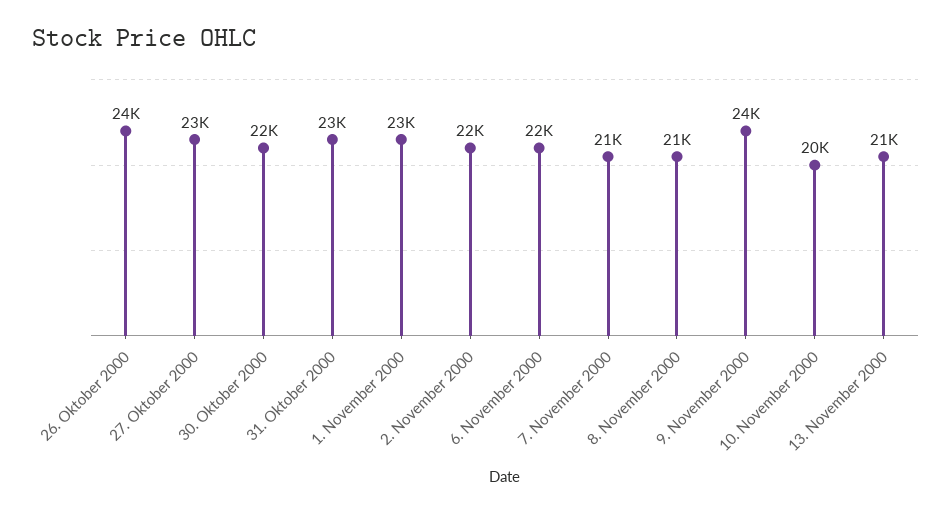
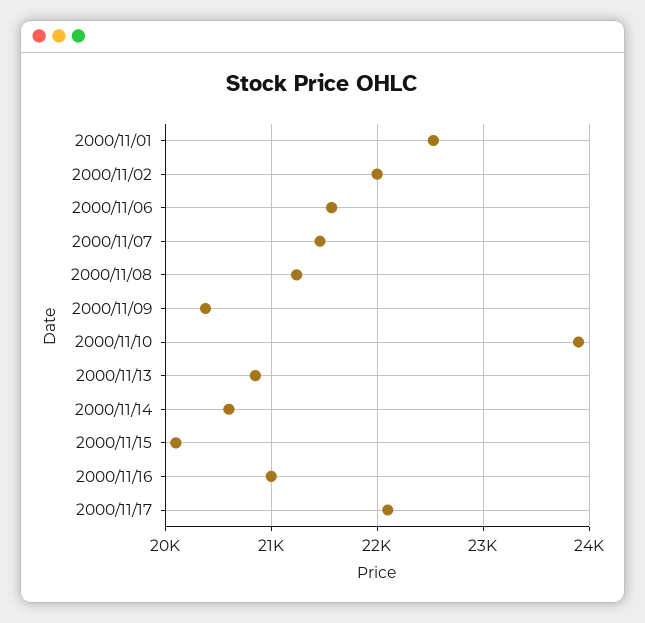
26. Oktober 2000: 24000 -> none
27. Oktober 2000: 23000 -> none
30. Oktober 2000: 22000 -> none
31. Oktober 2000: 23000 -> none
9. November 2000: 24000 -> 20400
10. November 2000: 20000 -> 23900
2000/11/14: none -> 20600
2000/11/15: none -> 20100
2000/11/16: none -> 21000
2000/11/17: none -> 22100

